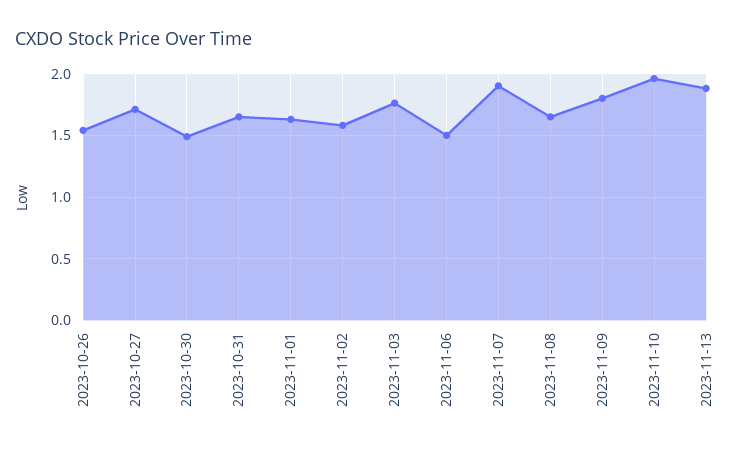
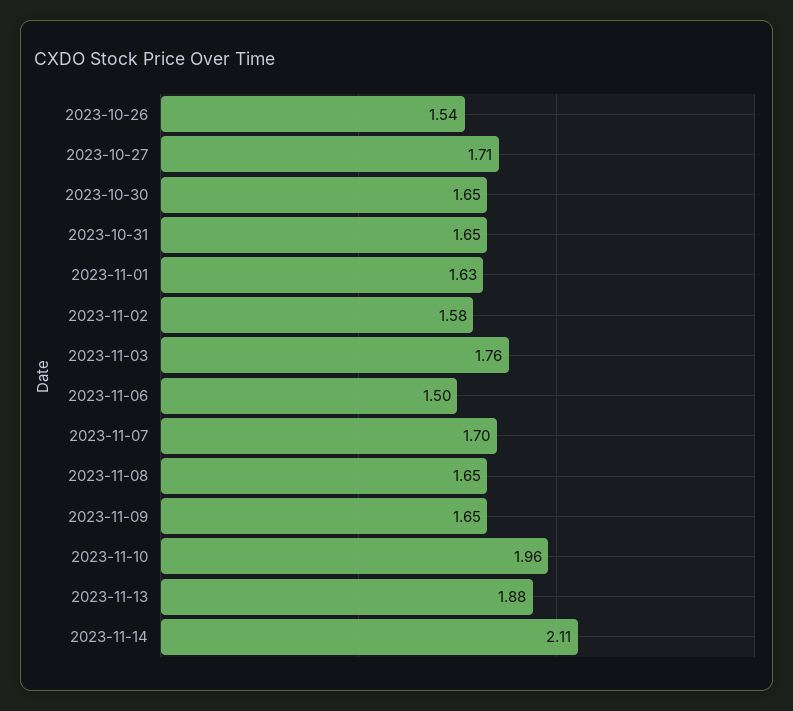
2023-10-30: 1.5 -> 1.65
2023-11-07: 1.9 -> 1.7
2023-11-09: 1.8 -> 1.65
2023-11-14: none -> 2.11

